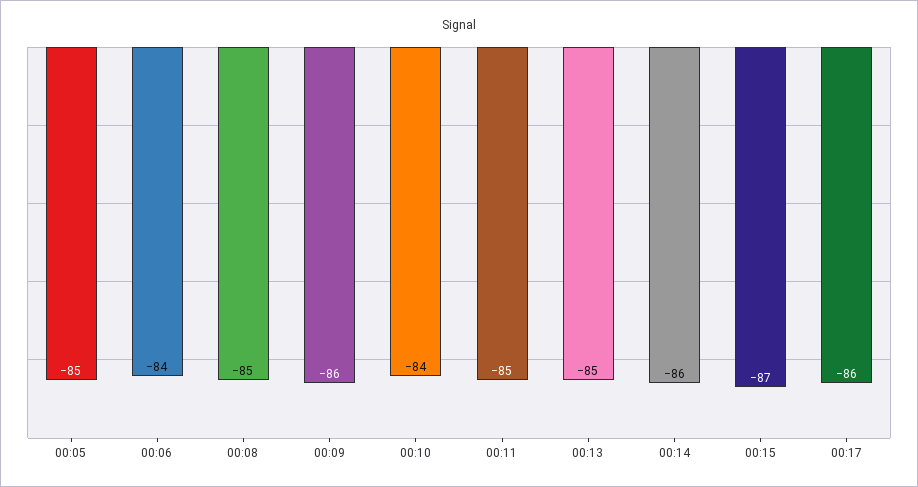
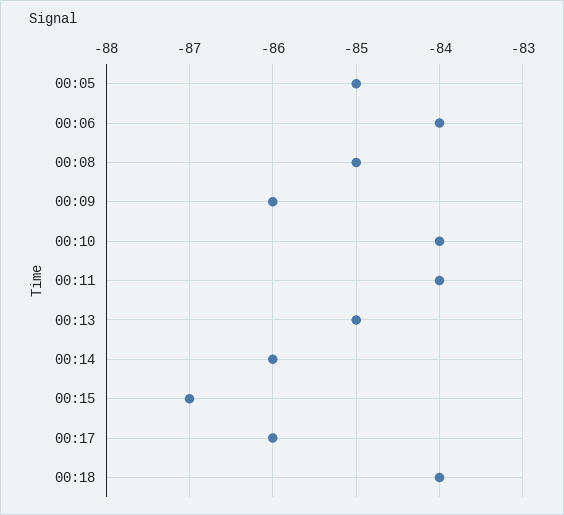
00:11: -85 -> -84
00:18: none -> -84

